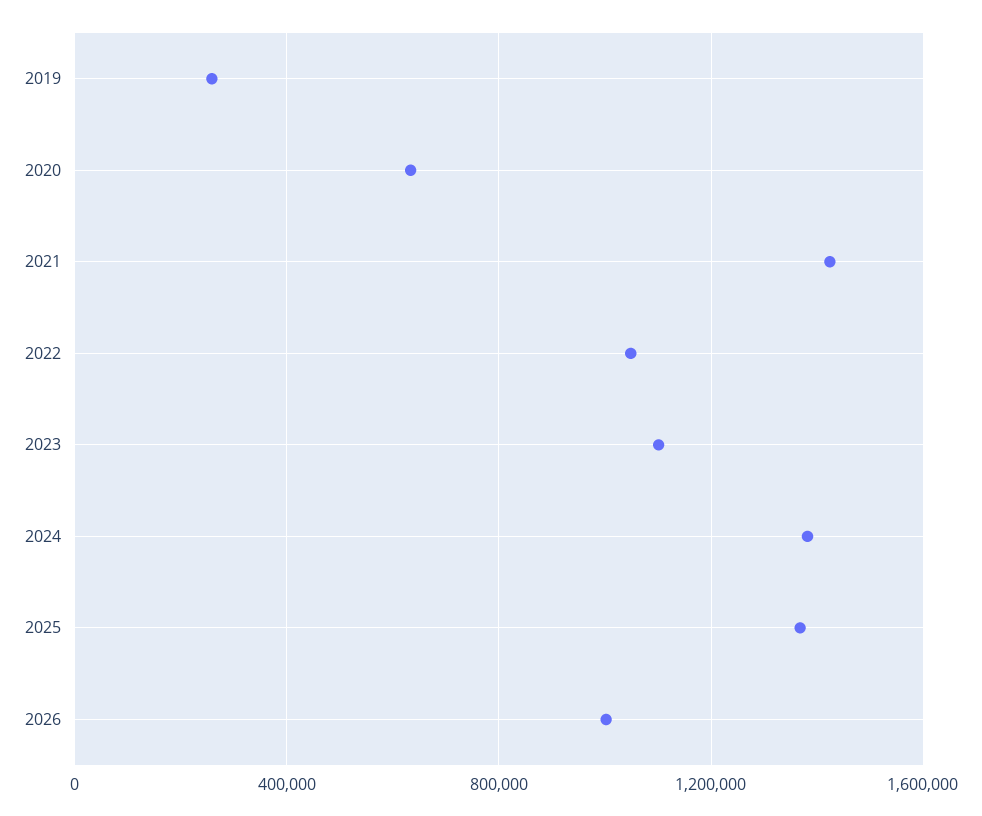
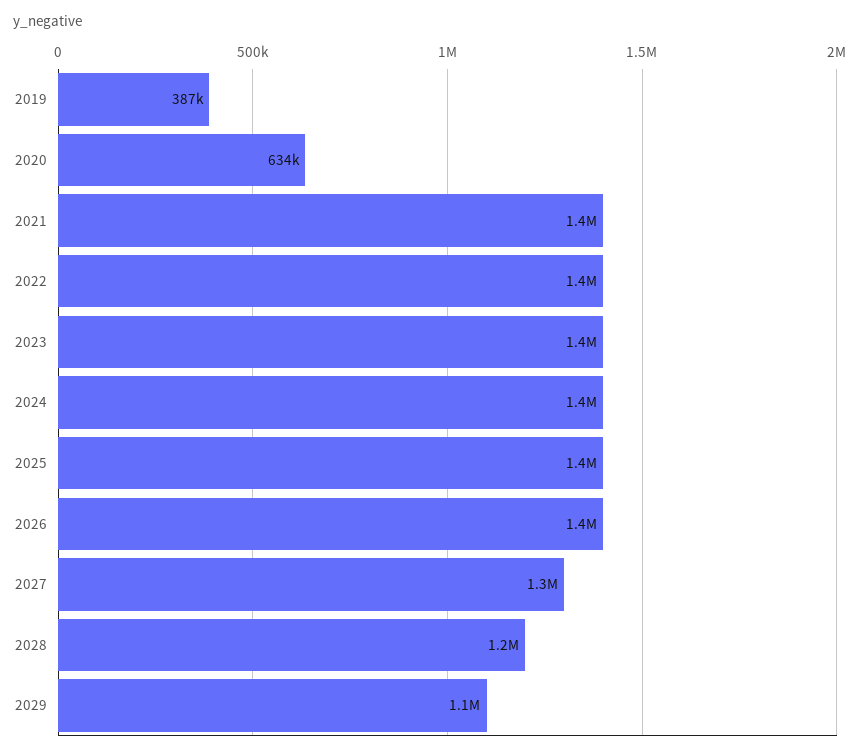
2019: 250000 -> 387000
2022: 1050000 -> 1400000
2023: 1100000 -> 1400000
2026: 1000000 -> 1400000
2027: none -> 1300000
2028: none -> 1200000
2029: none -> 1100000

